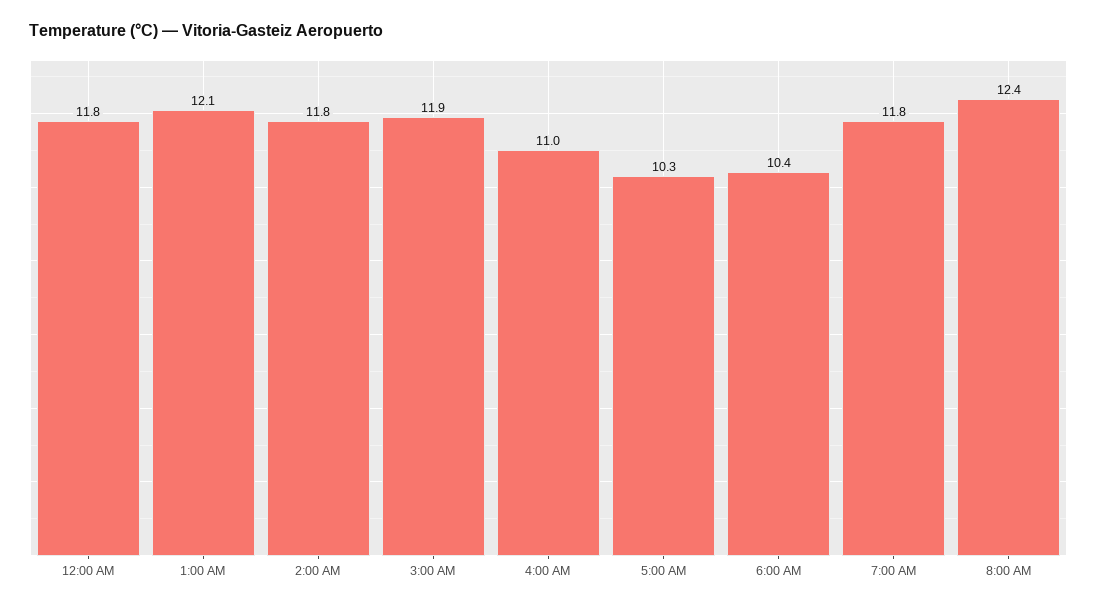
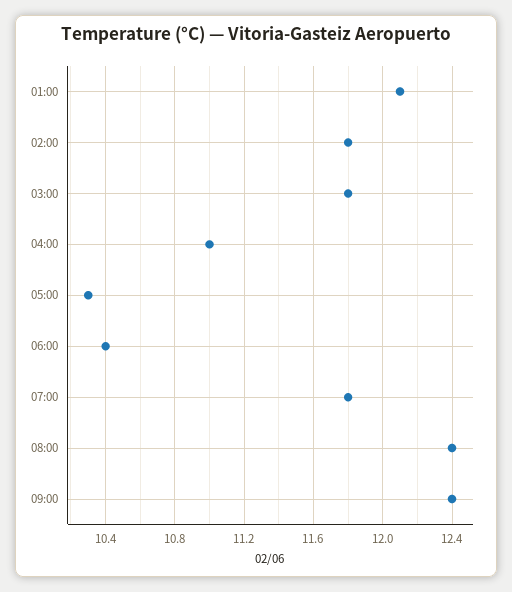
12:00 AM: 11.8 -> none
3:00 AM: 11.9 -> 11.8
09:00: none -> 12.4

